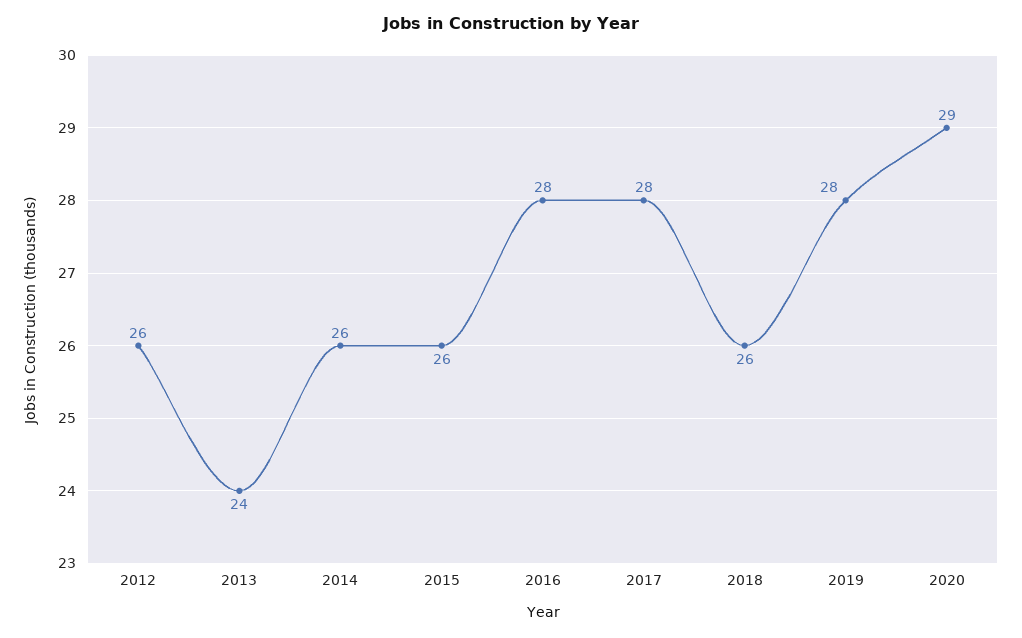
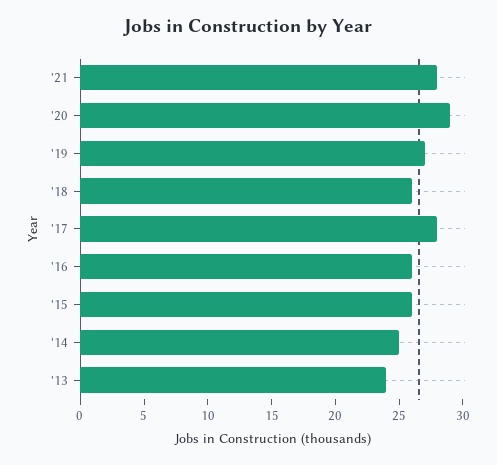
2012: 26 -> none
2014: 26 -> 25
2016: 28 -> 26
2019: 28 -> 27
'21: none -> 28

